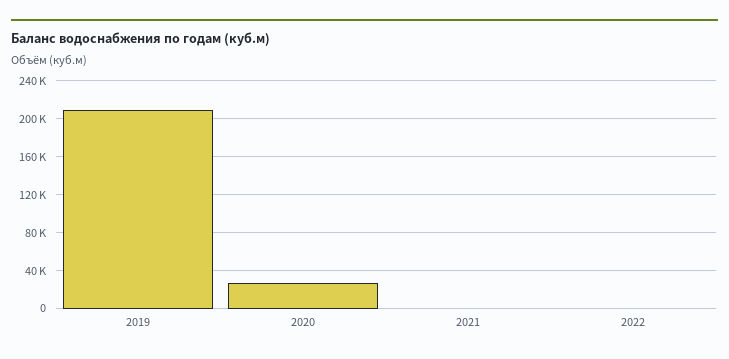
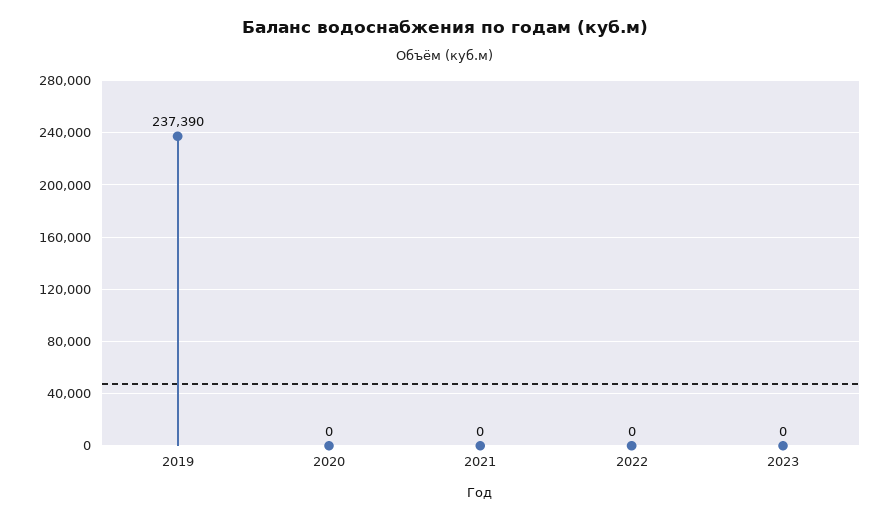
2019: 210000 -> 237390
2020: 30000 -> 0
2023: none -> 0

